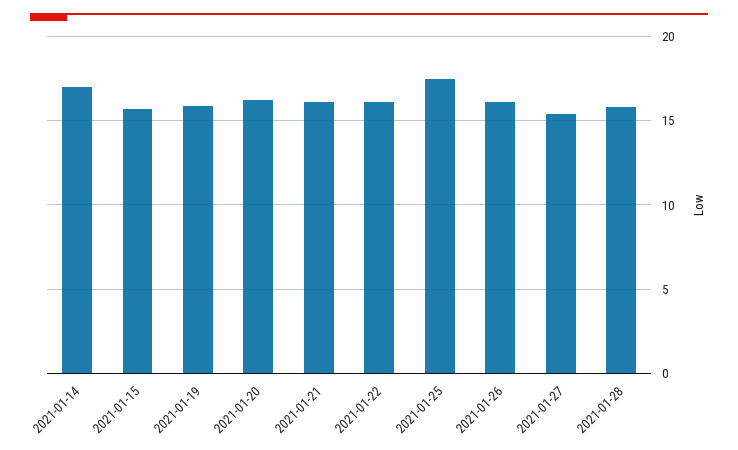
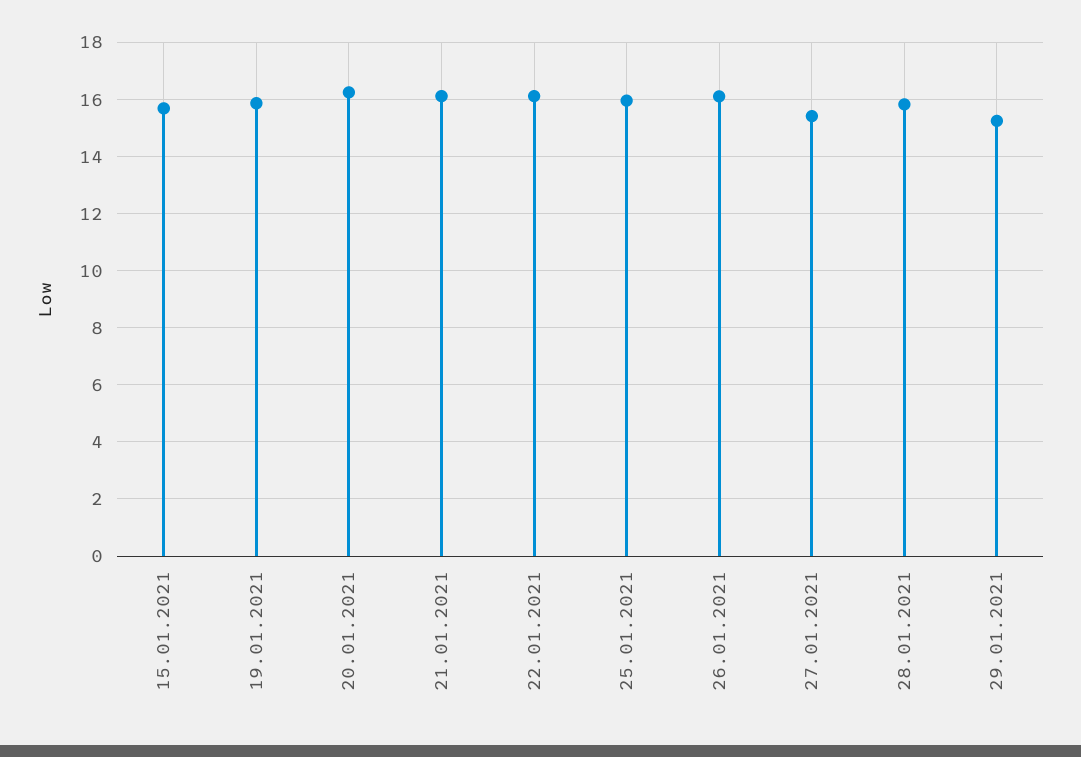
2021-01-14: 17 -> none
2021-01-25: 17.5 -> 16
29.01.2021: none -> 15.25

